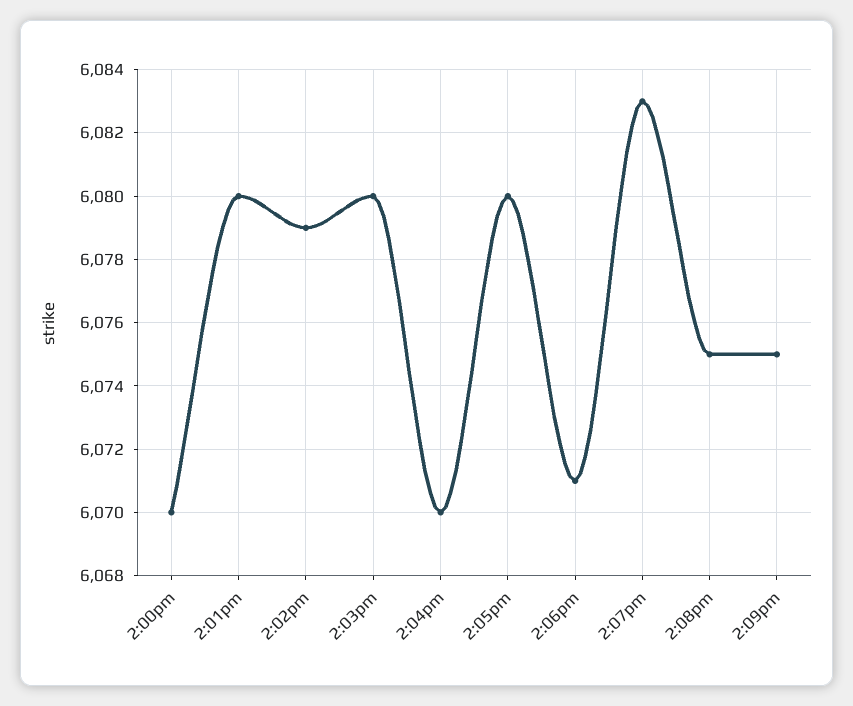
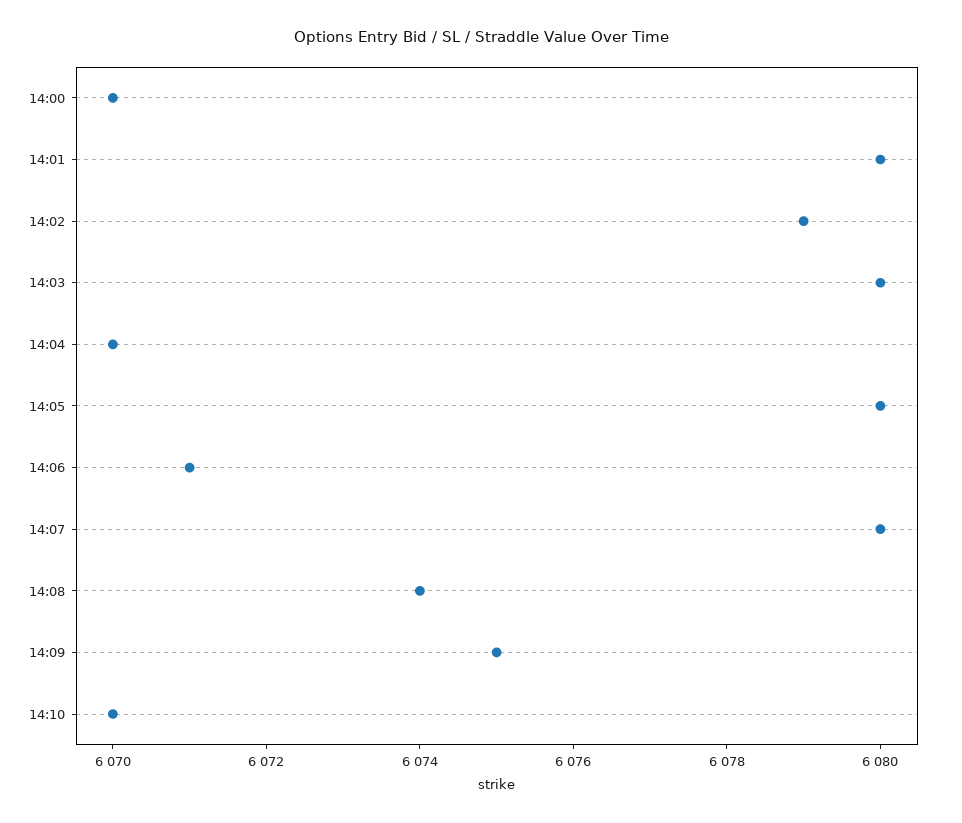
2:07pm: 6083 -> 6080
2:08pm: 6075 -> 6074
14:10: none -> 6070

